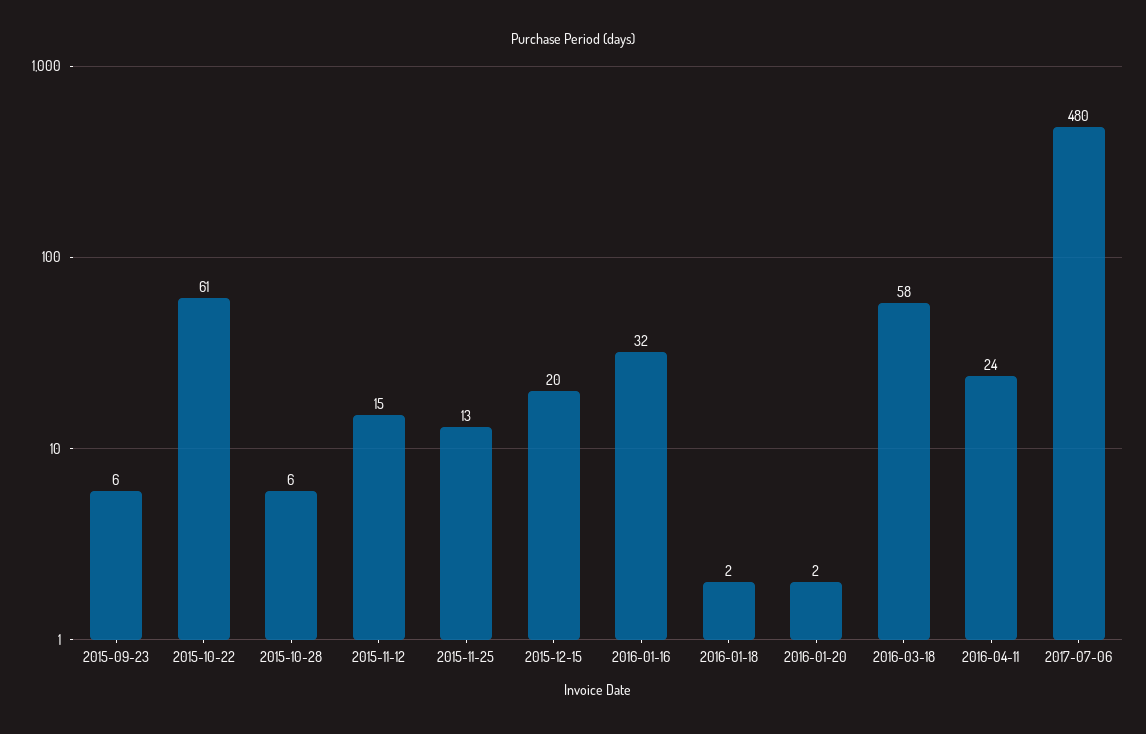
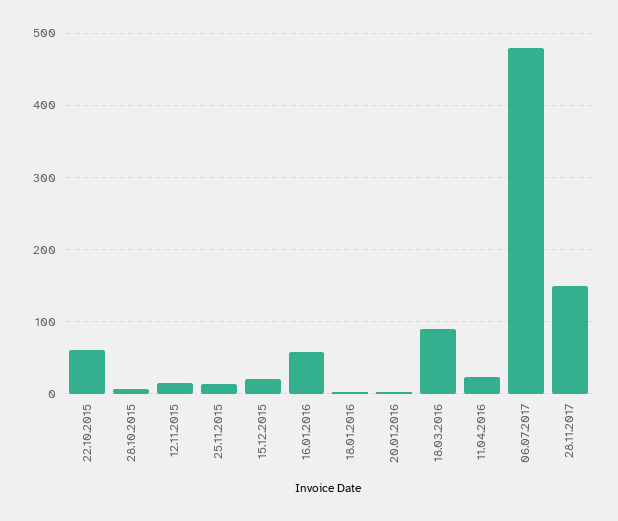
2015-09-23: 6 -> none
2016-01-16: 32 -> 60
2016-03-18: 58 -> 90
28.11.2017: none -> 150

